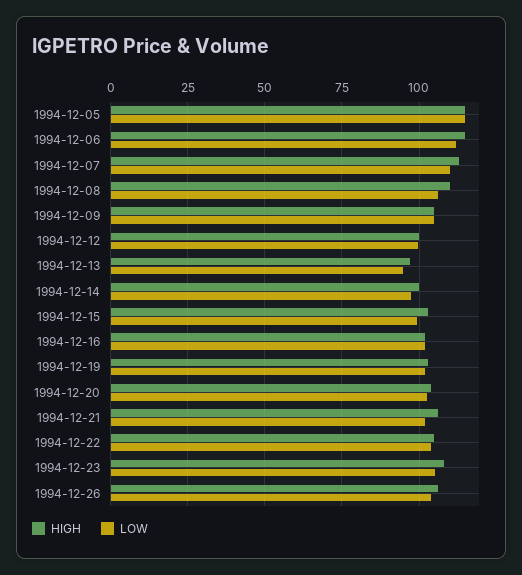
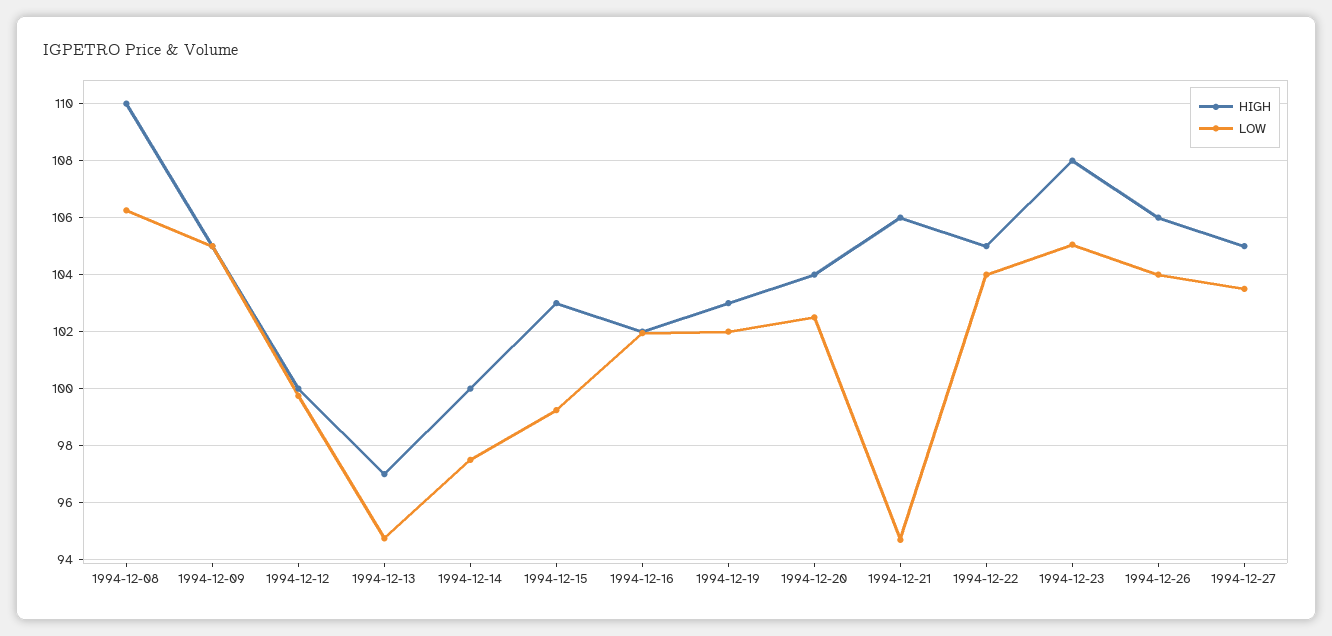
HIGH, 1994-12-05: 115 -> none
LOW, 1994-12-05: 115 -> none
HIGH, 1994-12-06: 115 -> none
LOW, 1994-12-06: 112.5 -> none
HIGH, 1994-12-07: 112.5 -> none
LOW, 1994-12-07: 110 -> none
LOW, 1994-12-21: 102.5 -> 94.75
HIGH, 1994-12-27: none -> 105
LOW, 1994-12-27: none -> 103.5

